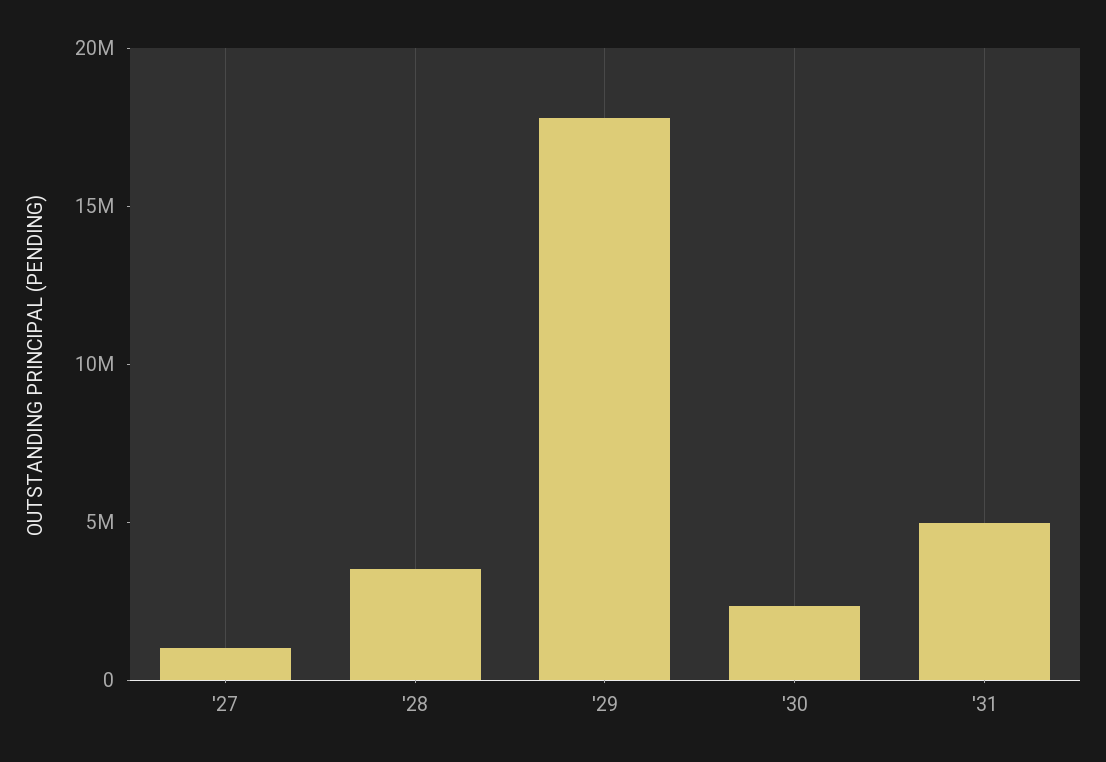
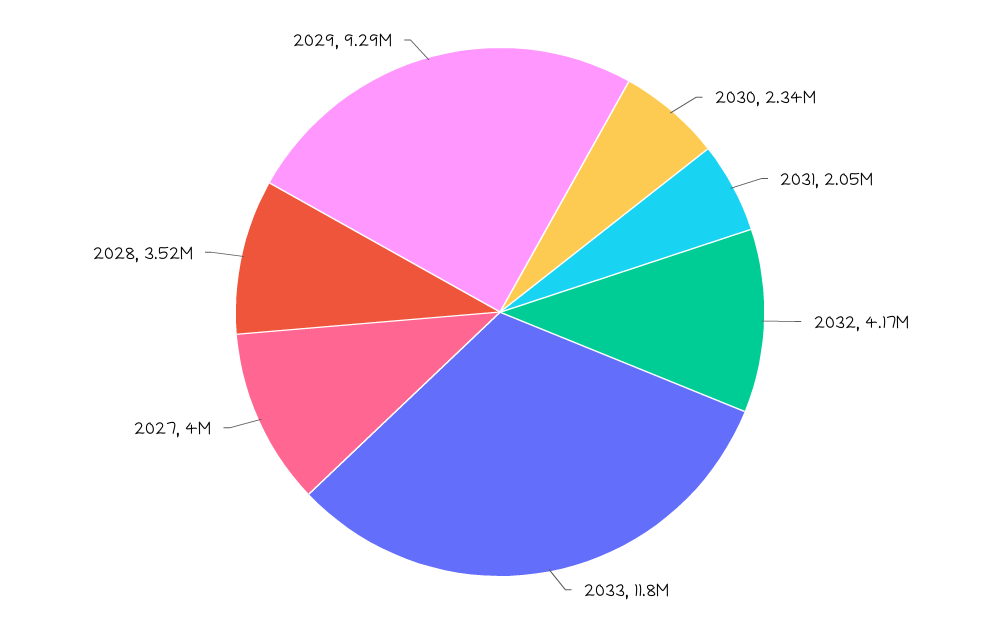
'27: 1000000 -> 4000000
'29: 18000000 -> 9290000
'31: 5000000 -> 2050000
2032: none -> 4170000
2033: none -> 11800000

